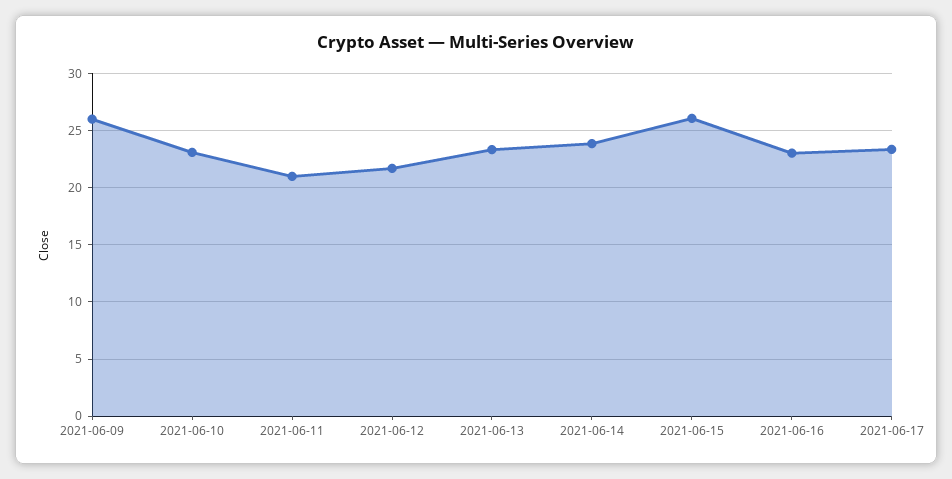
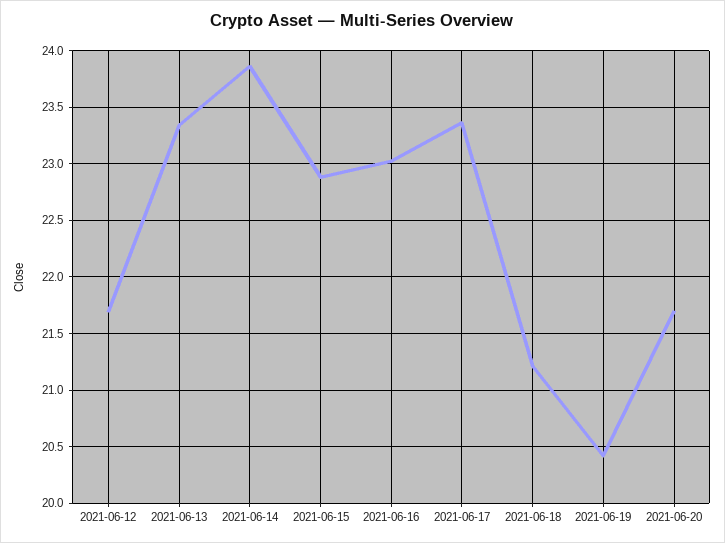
2021-06-09: 26 -> none
2021-06-10: 23 -> none
2021-06-11: 21 -> none
2021-06-15: 26 -> 22.9
2021-06-18: none -> 21.2
2021-06-19: none -> 20.4
2021-06-20: none -> 21.7

